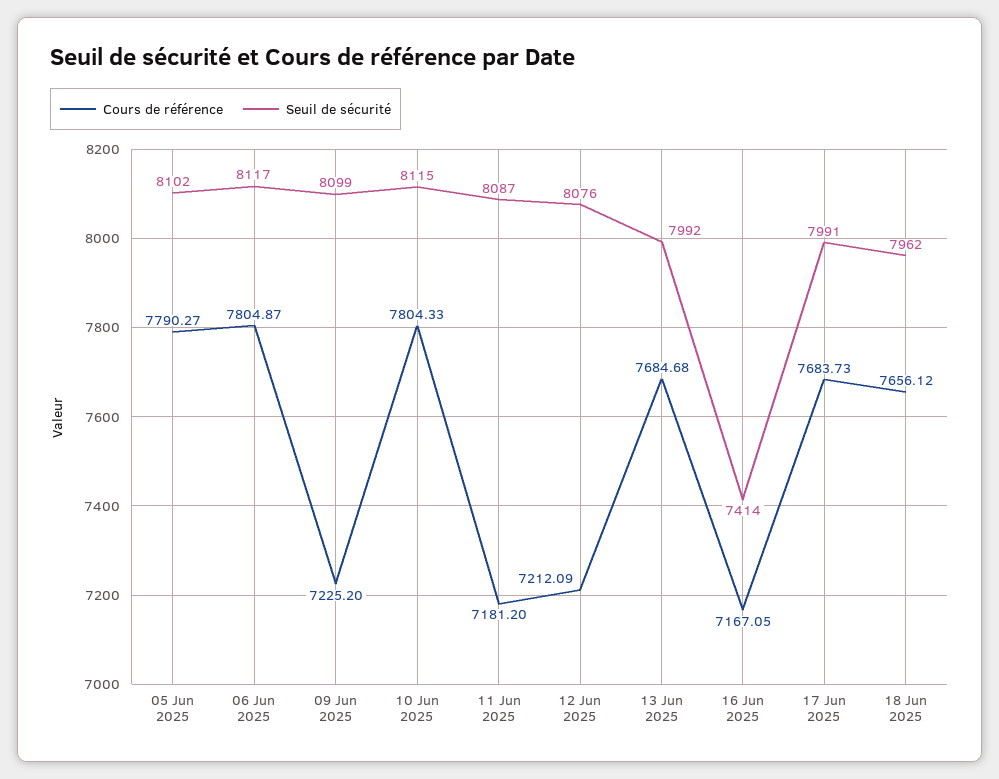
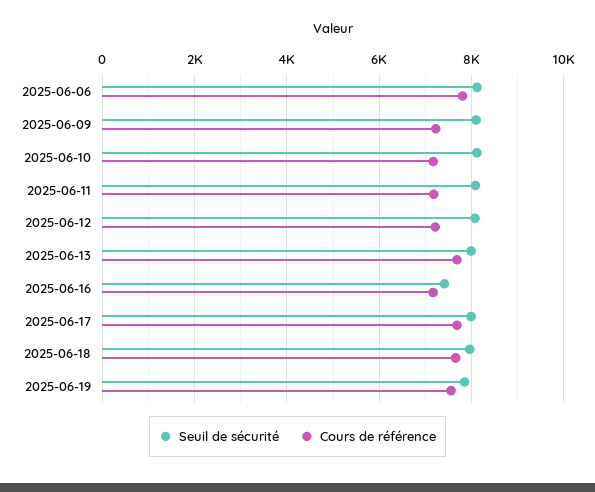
Cours de référence, 05 Jun 2025: 7790.27 -> none
Seuil de sécurité, 05 Jun 2025: 8102 -> none
Cours de référence, 10 Jun 2025: 7804.33 -> 7200
Seuil de sécurité, 2025-06-19: none -> 7800
Cours de référence, 2025-06-19: none -> 7600

